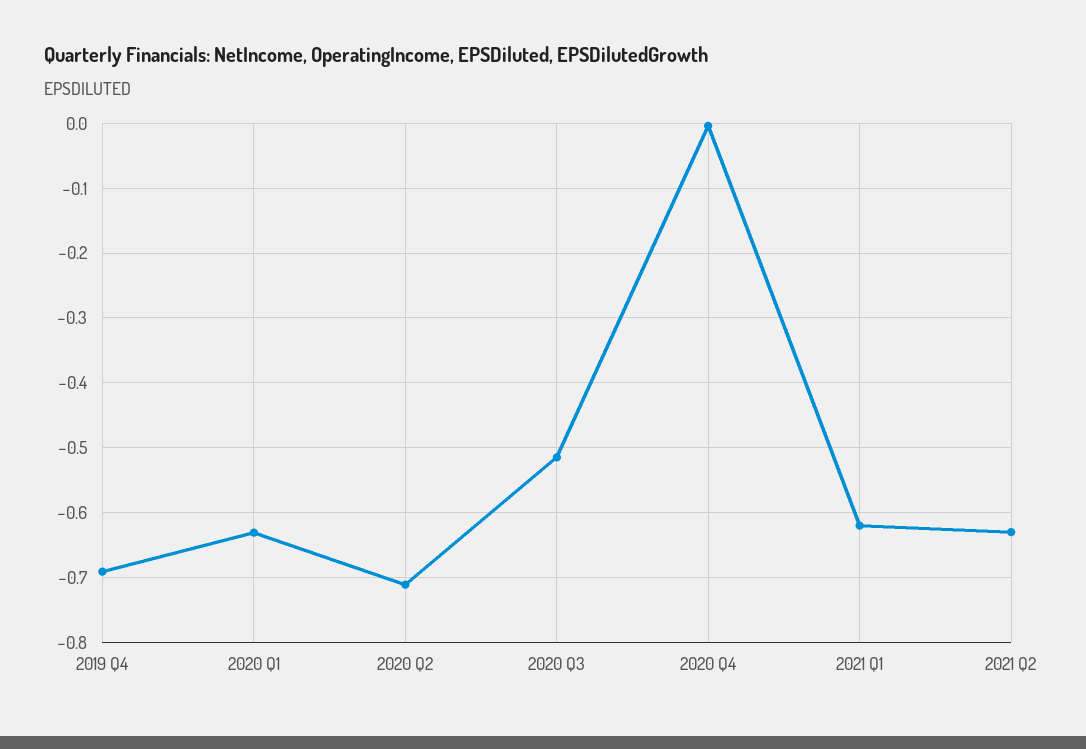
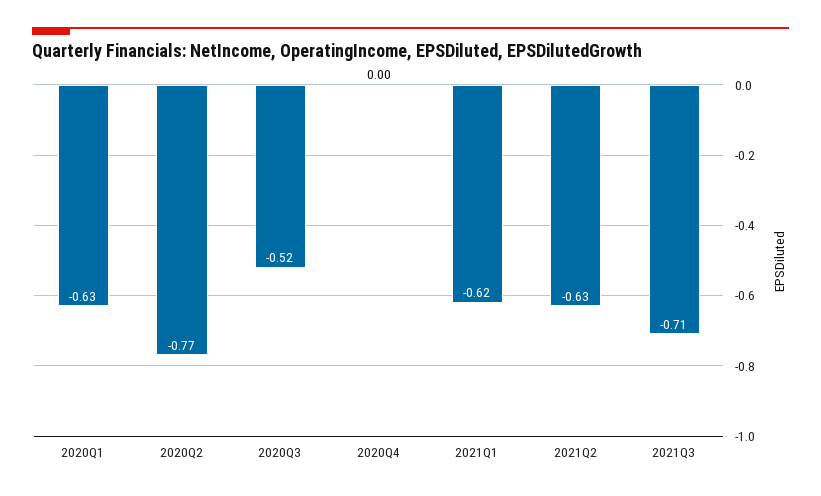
2019 Q4: -0.69 -> none
2020 Q2: -0.71 -> -0.77
2021Q3: none -> -0.71

